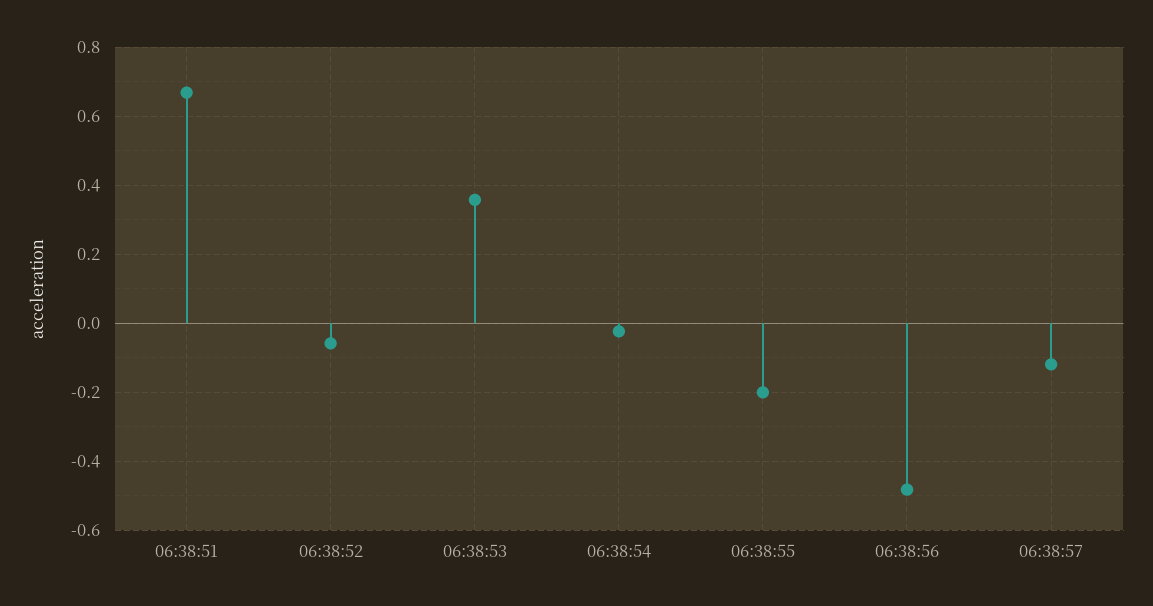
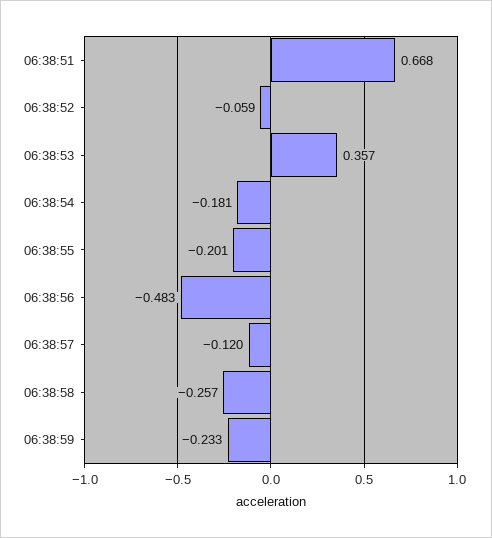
06:38:54: -0.02 -> -0.181
06:38:58: none -> -0.257
06:38:59: none -> -0.233

